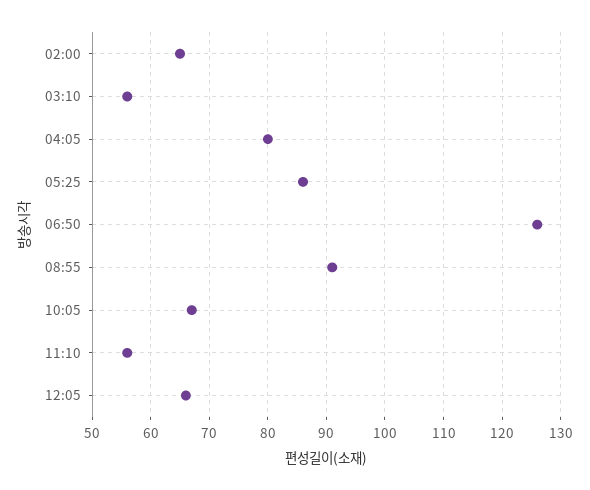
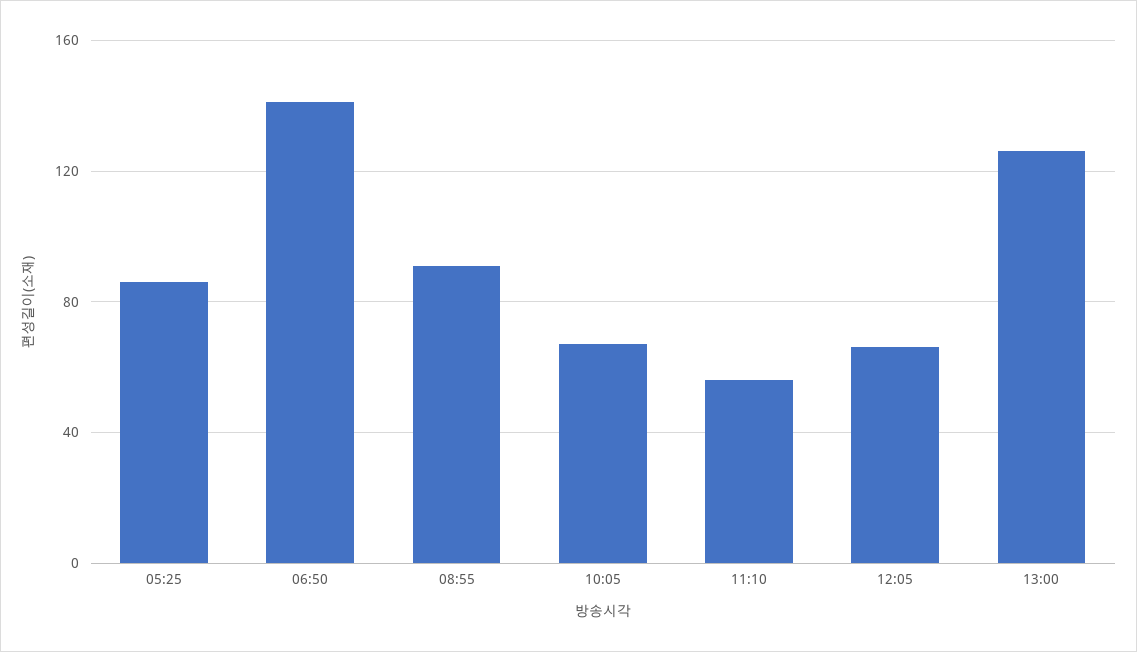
02:00: 65 -> none
03:10: 55 -> none
04:05: 80 -> none
06:50: 125 -> 140
13:00: none -> 125

